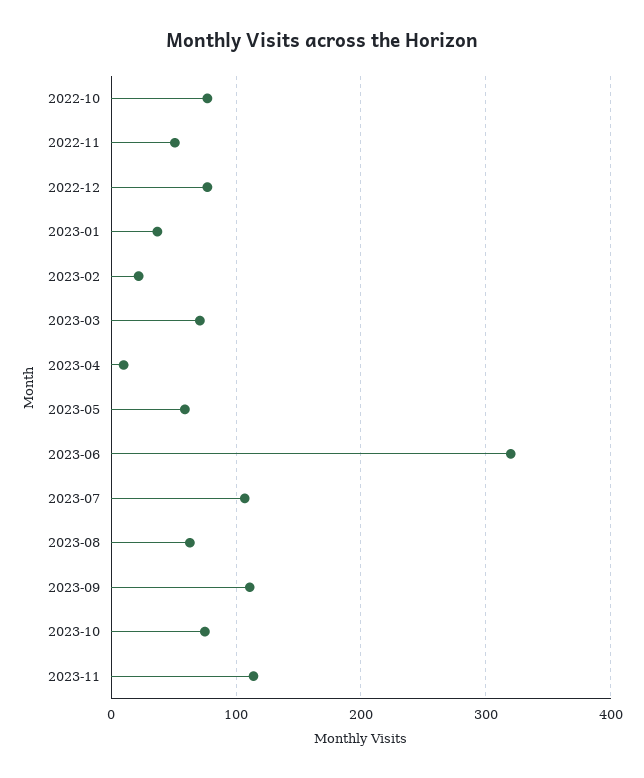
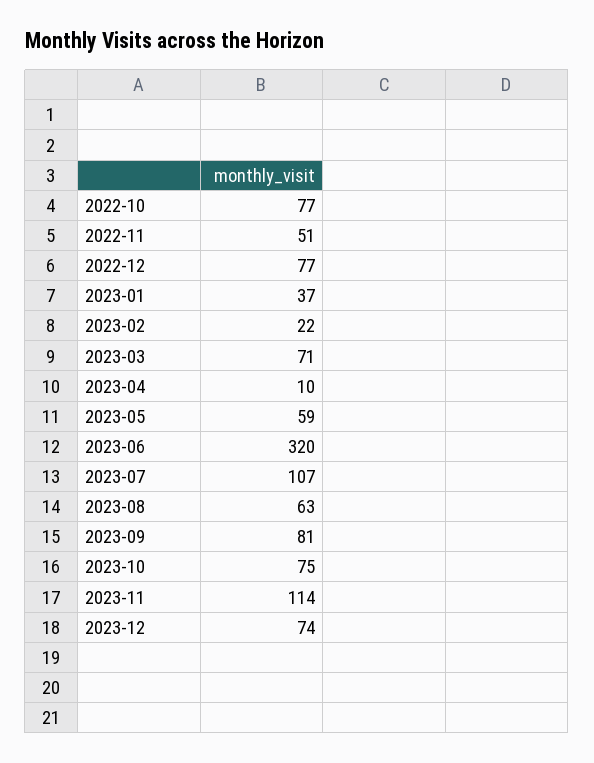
2023-09: 110 -> 81
2023-12: none -> 74

